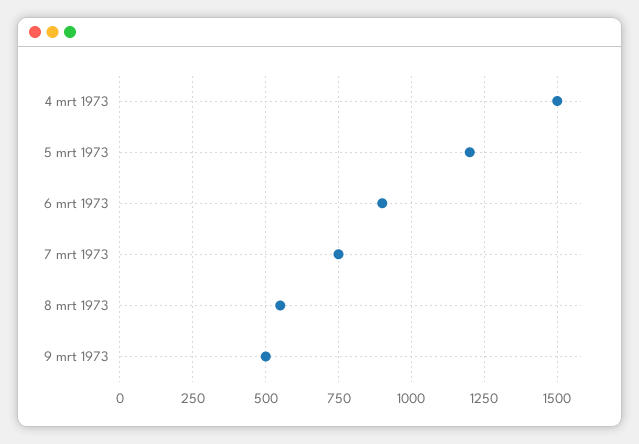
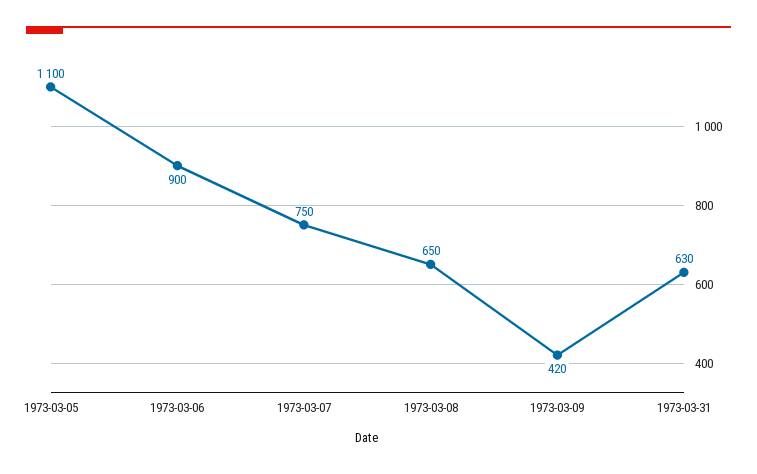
4 mrt 1973: 1500 -> none
5 mrt 1973: 1200 -> 1100
8 mrt 1973: 550 -> 650
9 mrt 1973: 500 -> 420
1973-03-31: none -> 630

